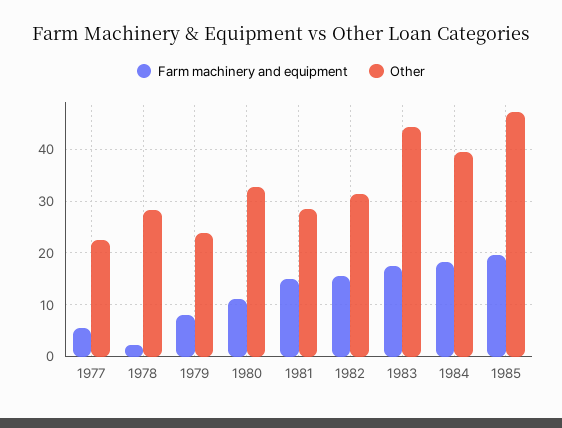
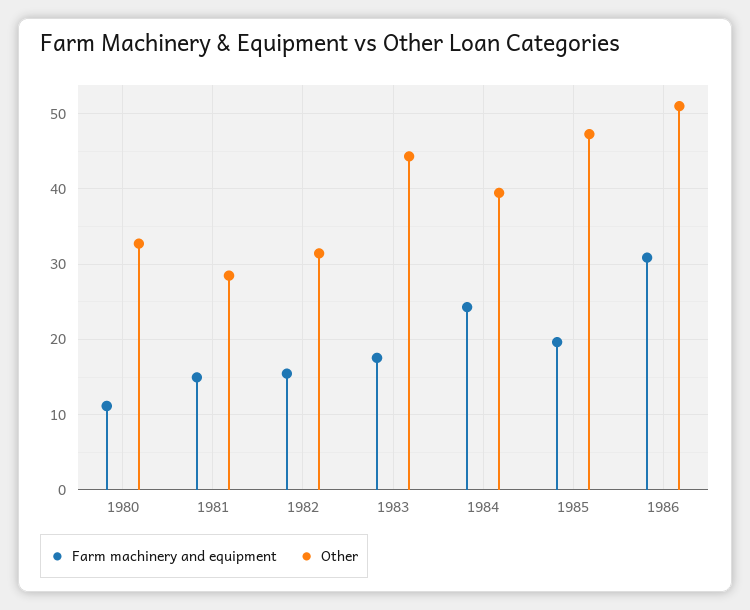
Farm machinery and equipment, 1977: 6 -> none
Other, 1977: 22 -> none
Farm machinery and equipment, 1978: 2 -> none
Other, 1978: 28 -> none
Farm machinery and equipment, 1979: 8 -> none
Other, 1979: 24 -> none
Farm machinery and equipment, 1984: 18 -> 24
Farm machinery and equipment, 1986: none -> 31
Other, 1986: none -> 51

